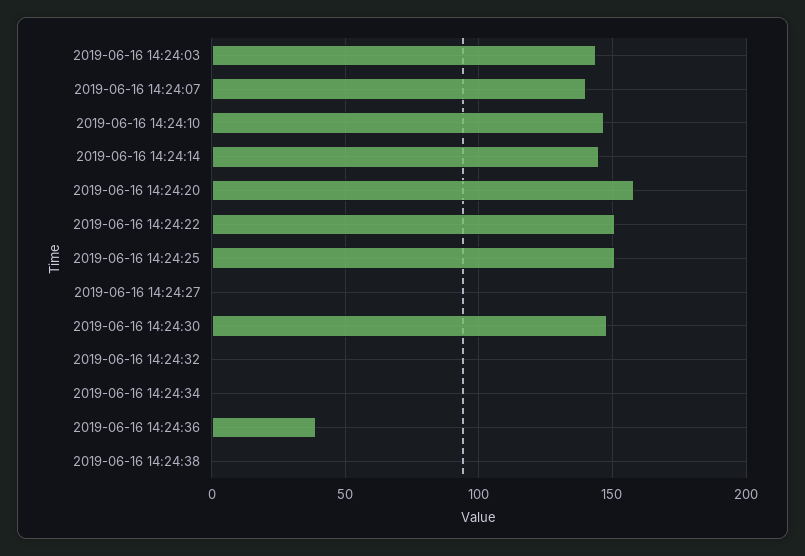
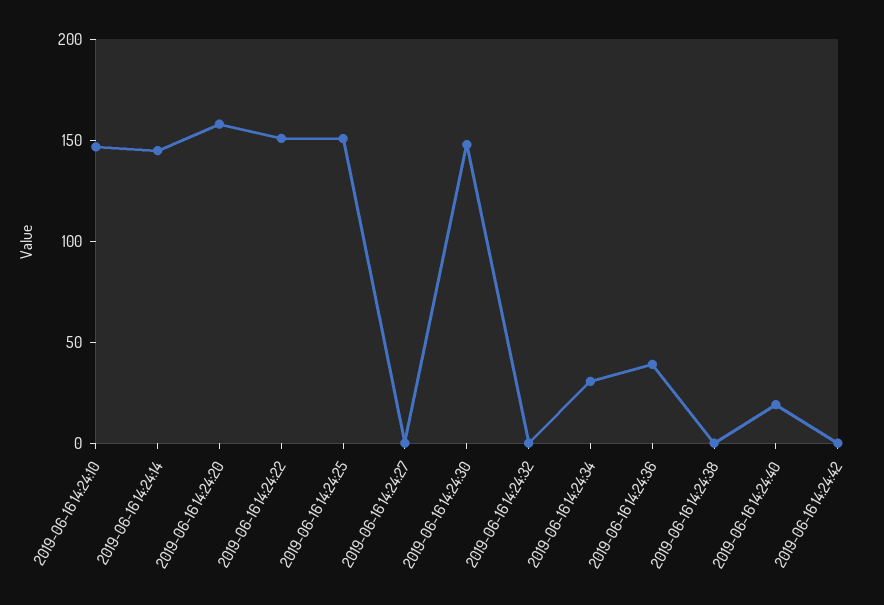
2019-06-16 14:24:03: 145 -> none
2019-06-16 14:24:07: 140 -> none
2019-06-16 14:24:34: 0 -> 30
2019-06-16 14:24:40: none -> 20
2019-06-16 14:24:42: none -> 0

